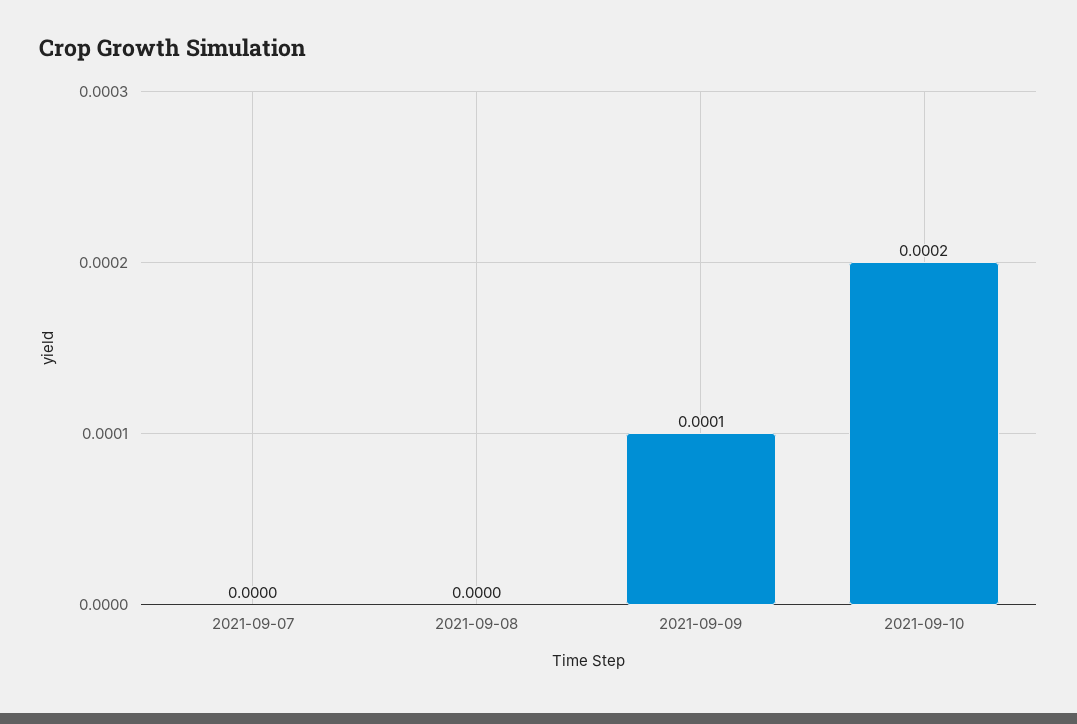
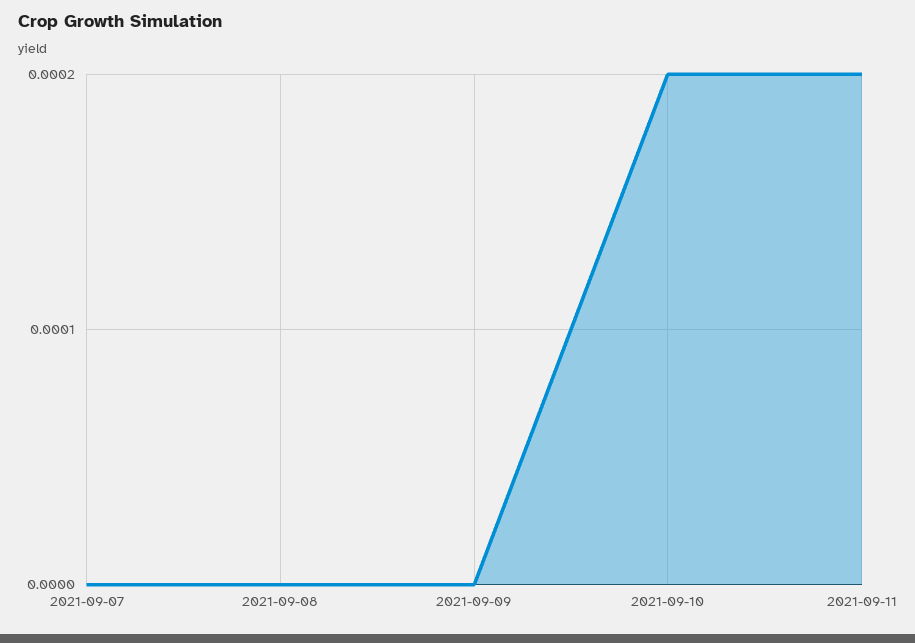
2021-09-09: 0.0001 -> 0
2021-09-11: none -> 0.0002

